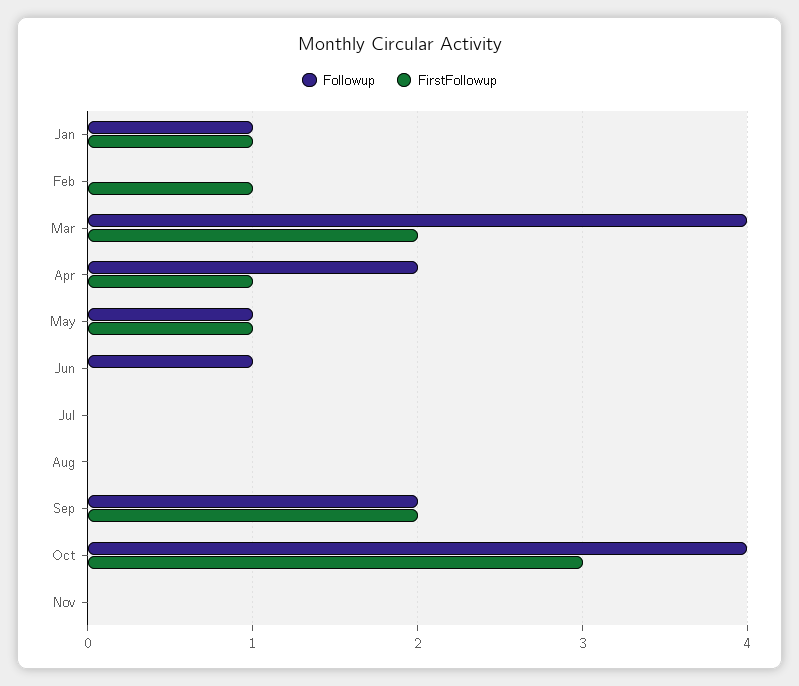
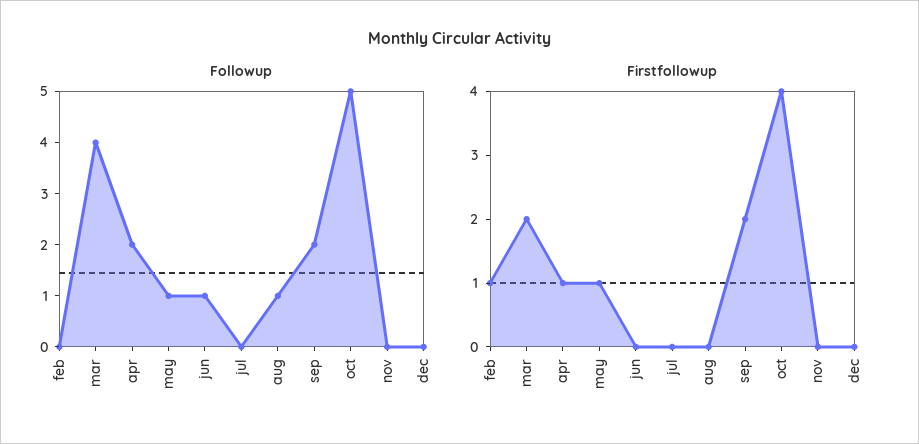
Followup, Jan: 1 -> none
FirstFollowup, Jan: 1 -> none
Followup, Aug: 0 -> 1
Followup, Oct: 4 -> 5
FirstFollowup, Oct: 3 -> 4
Followup, dec: none -> 0
FirstFollowup, dec: none -> 0

